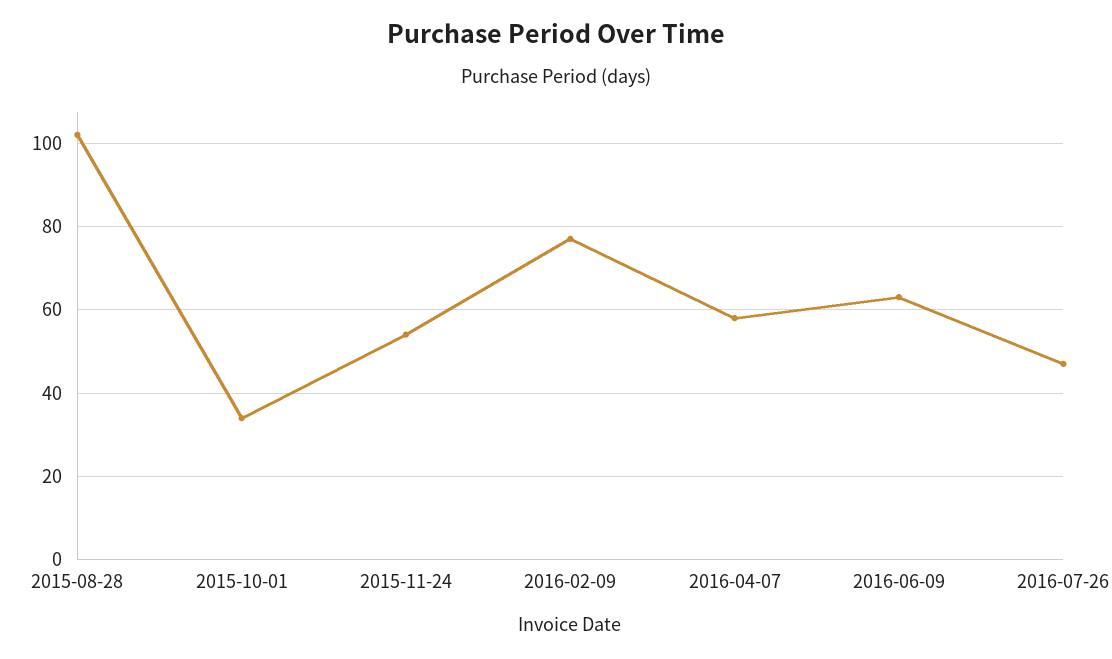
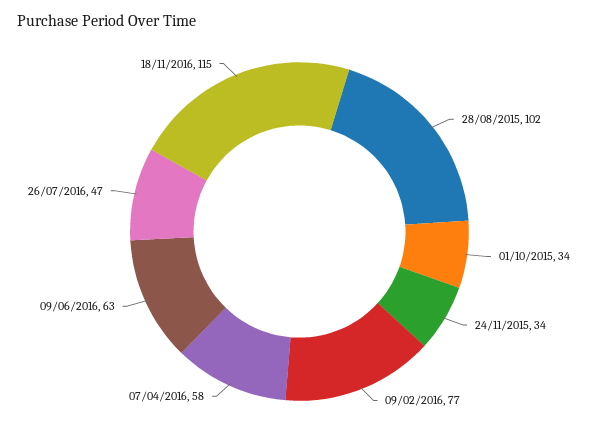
2015-11-24: 55 -> 34
18/11/2016: none -> 115

